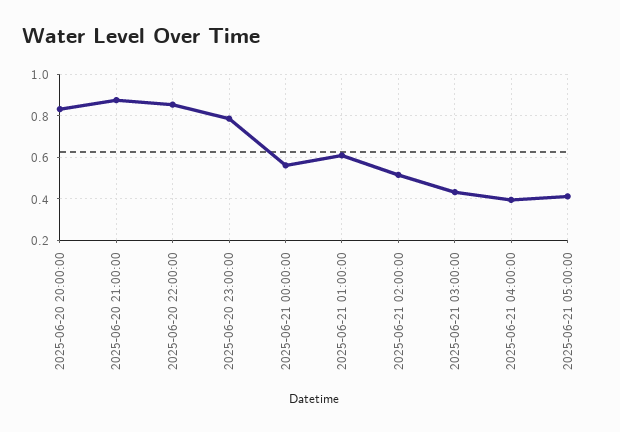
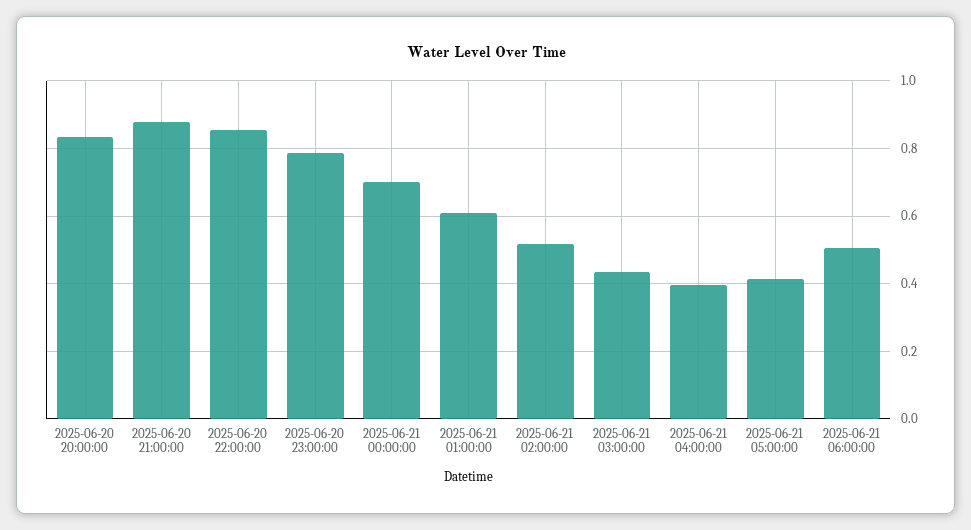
2025-06-21 00:00:00: 0.55 -> 0.7
2025-06-21 06:00:00: none -> 0.5

